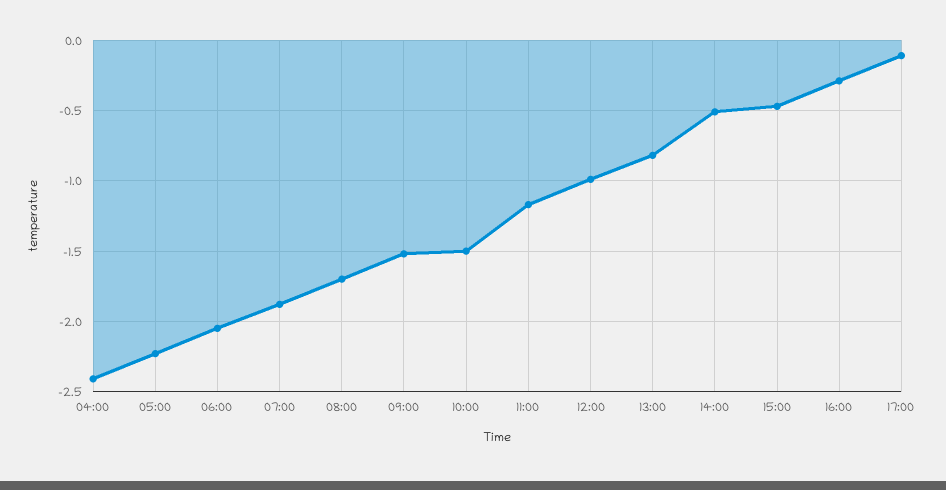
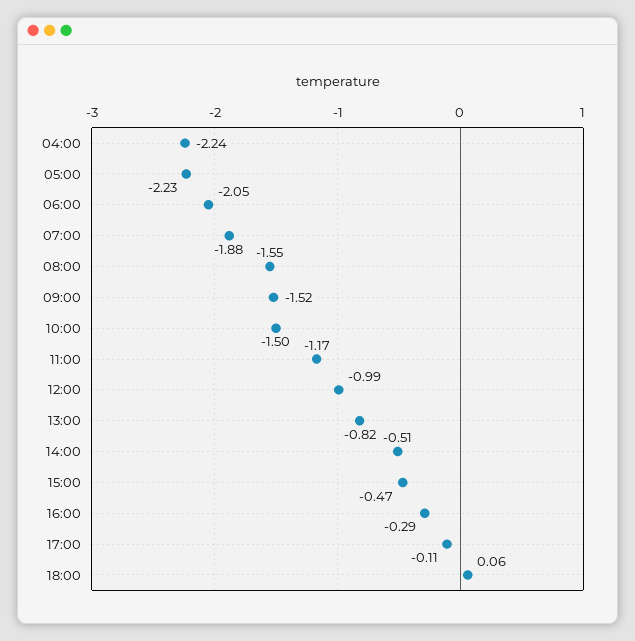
04:00: -2.4 -> -2.24
08:00: -1.7 -> -1.55
18:00: none -> 0.06

